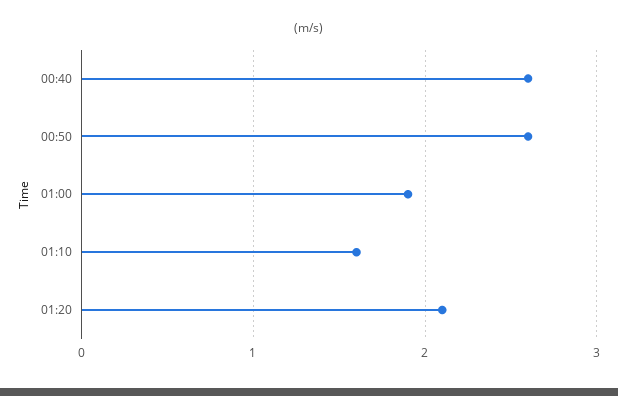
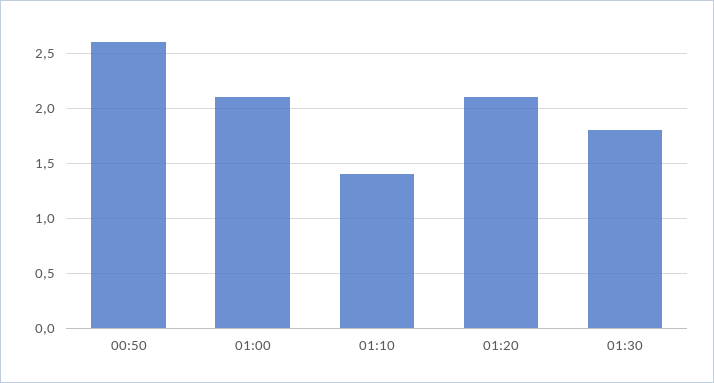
00:40: 2.6 -> none
01:00: 1.9 -> 2.1
01:10: 1.6 -> 1.4
01:30: none -> 1.8

